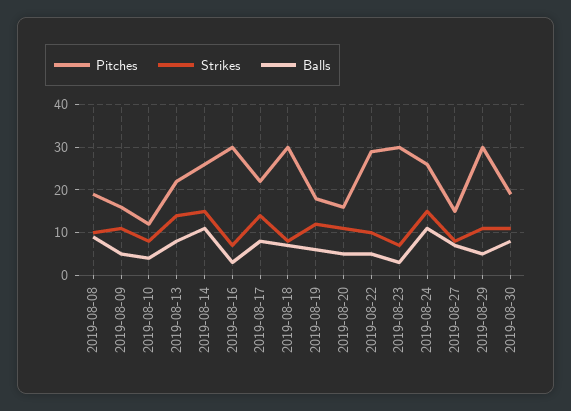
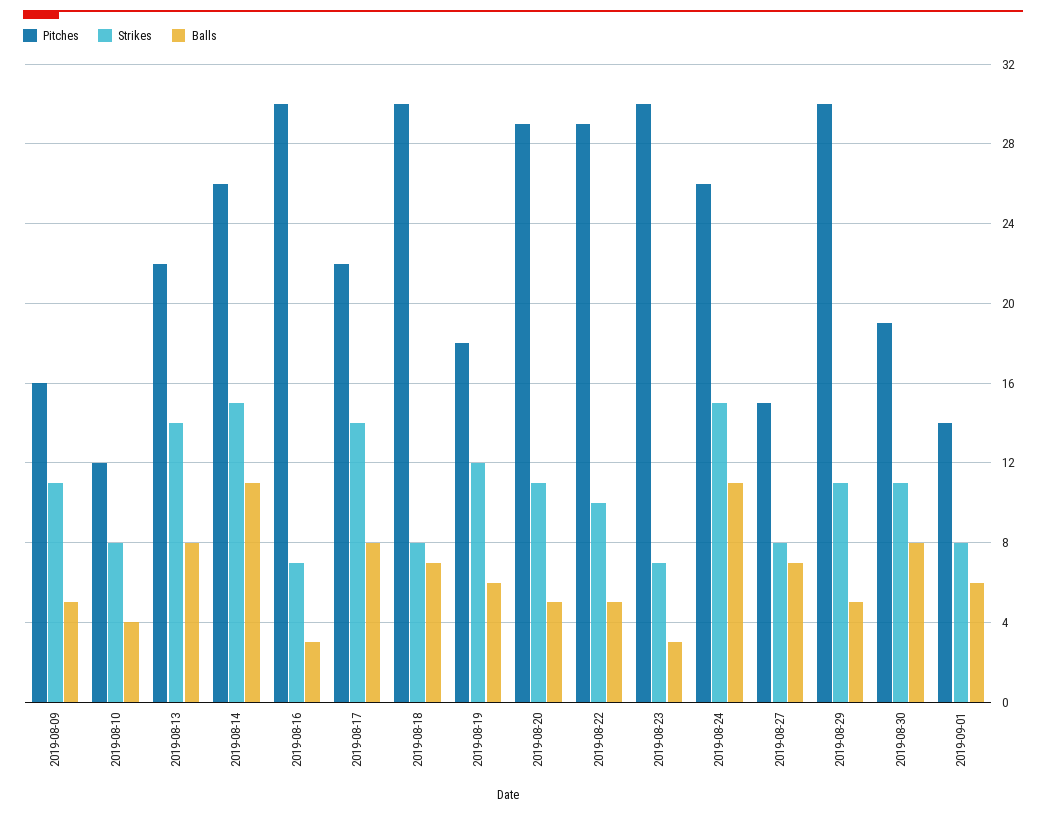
Pitches, 2019-08-08: 20 -> none
Strikes, 2019-08-08: 10 -> none
Balls, 2019-08-08: 10 -> none
Pitches, 2019-08-20: 15 -> 29
Pitches, 2019-09-01: none -> 14
Strikes, 2019-09-01: none -> 8
Balls, 2019-09-01: none -> 6

